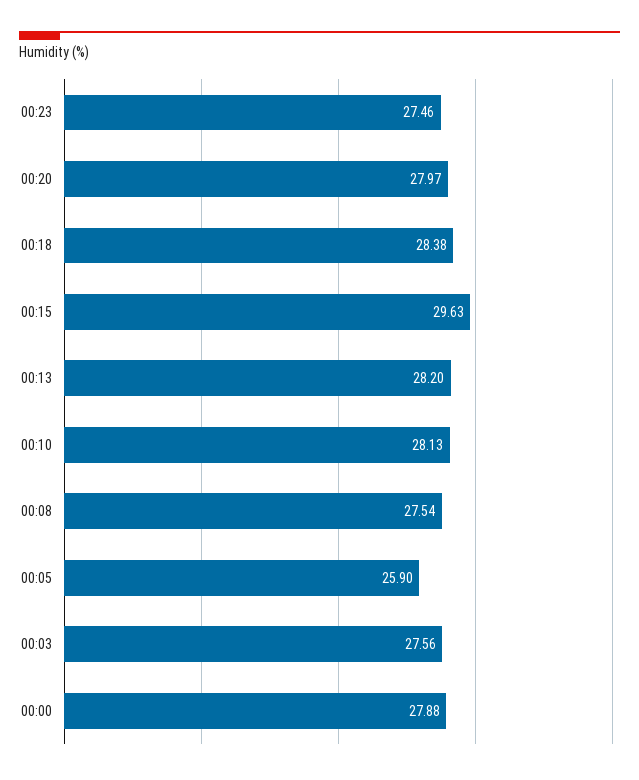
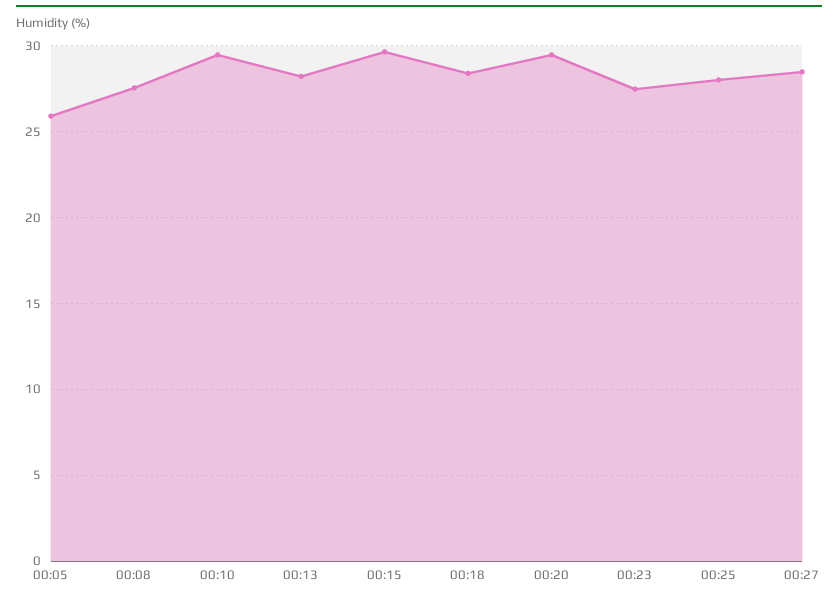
00:20: 27.97 -> 29.5
00:10: 28.13 -> 29.5
00:03: 27.56 -> none
00:00: 27.88 -> none
00:25: none -> 28
00:27: none -> 28.5

